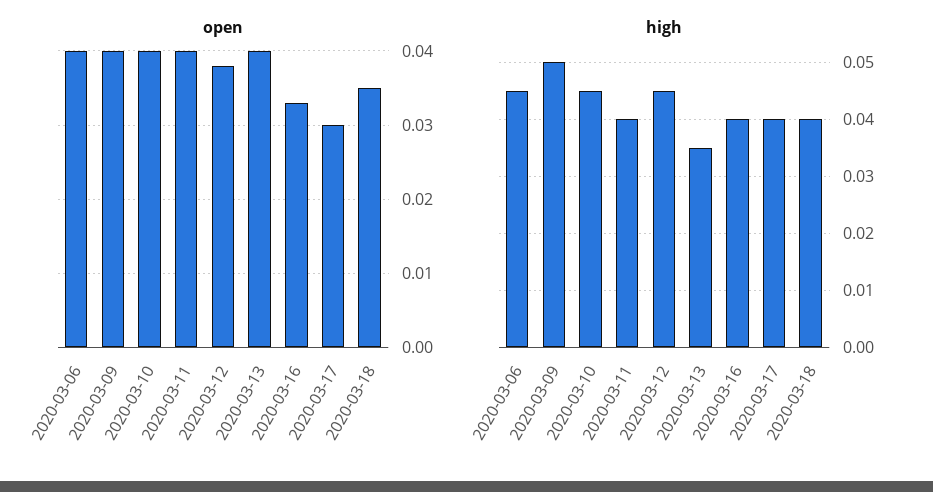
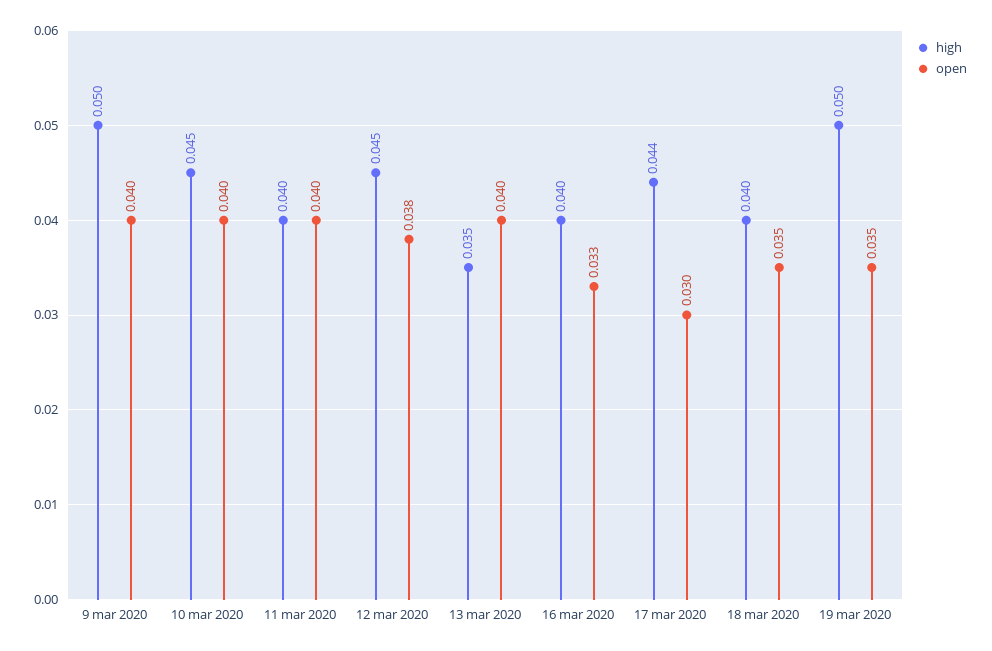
open, 2020-03-06: 0.04 -> none
high, 2020-03-06: 0.045 -> none
high, 2020-03-17: 0.04 -> 0.044
high, 19 mar 2020: none -> 0.05
open, 19 mar 2020: none -> 0.035

